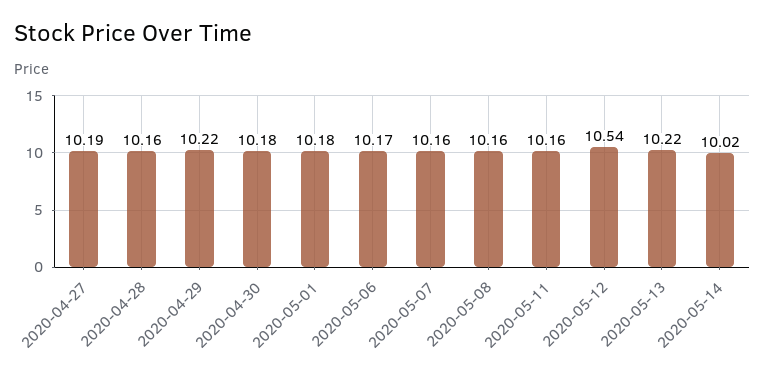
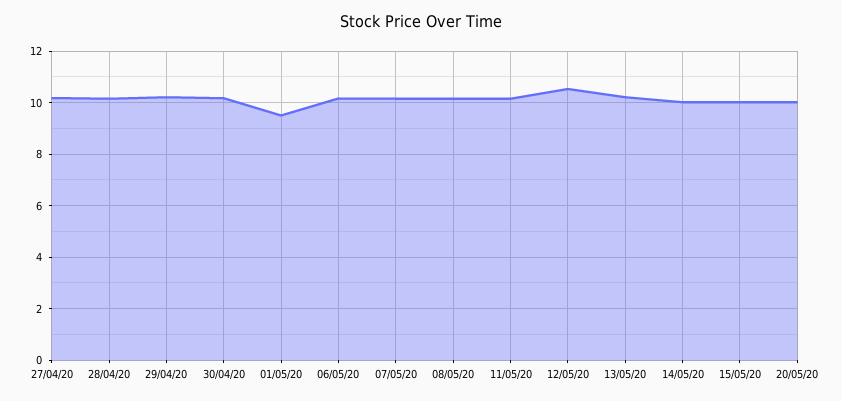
2020-05-01: 10.18 -> 9.5
15/05/20: none -> 10
20/05/20: none -> 10

